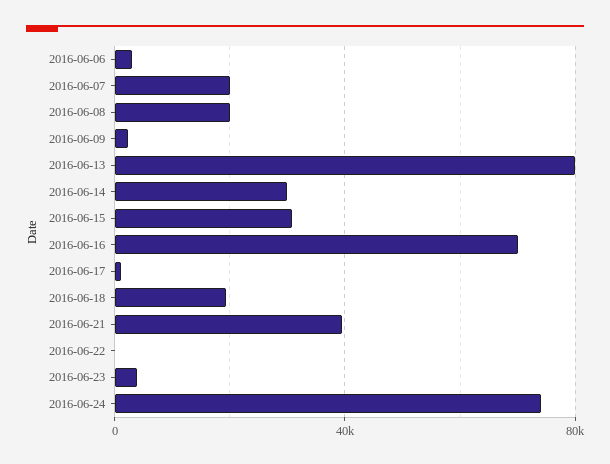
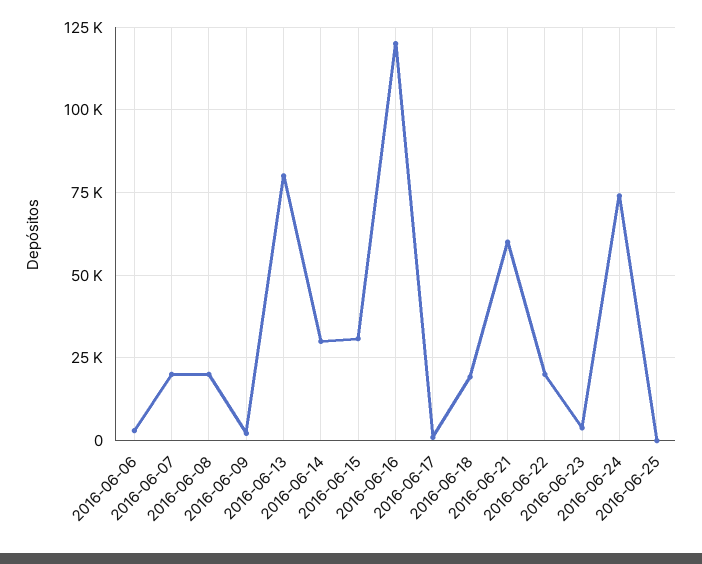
2016-06-16: 70000 -> 120000
2016-06-21: 40000 -> 60000
2016-06-22: 0 -> 20000
2016-06-25: none -> 0

